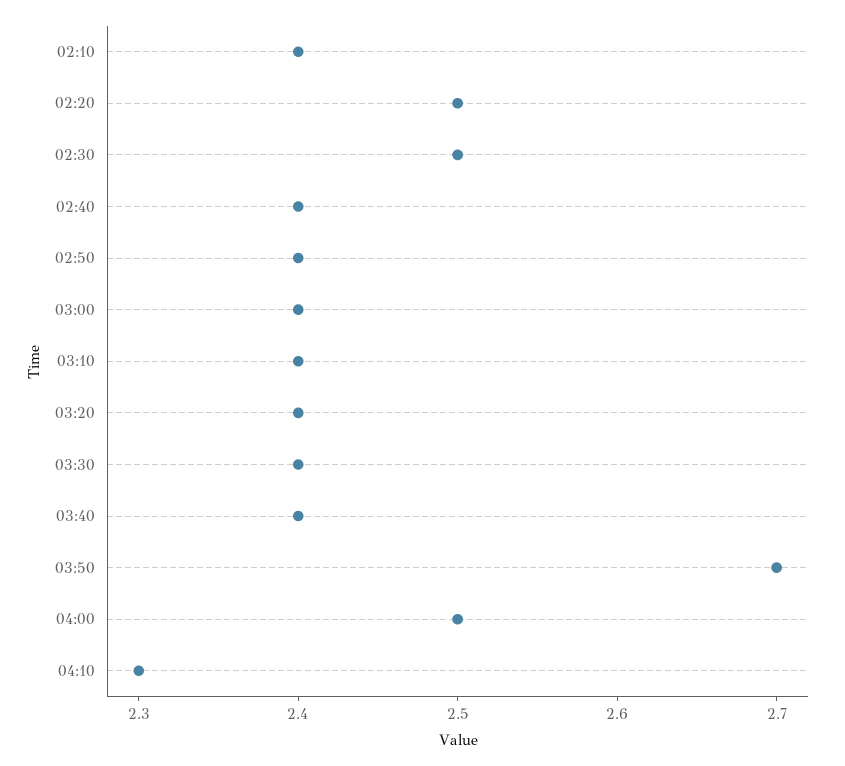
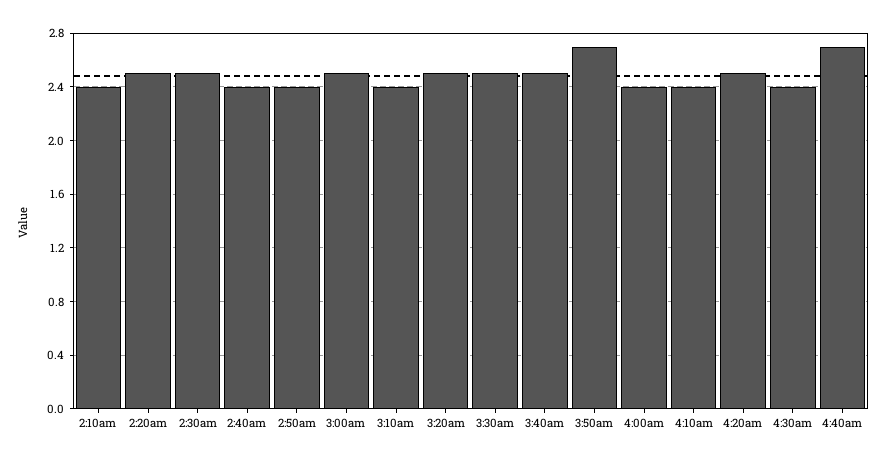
03:00: 2.4 -> 2.5
03:20: 2.4 -> 2.5
03:30: 2.4 -> 2.5
03:40: 2.4 -> 2.5
04:00: 2.5 -> 2.4
04:10: 2.3 -> 2.4
4:20am: none -> 2.5
4:30am: none -> 2.4
4:40am: none -> 2.7

